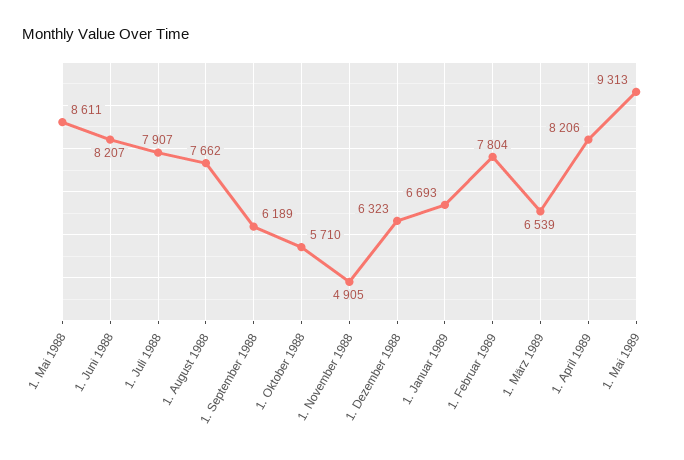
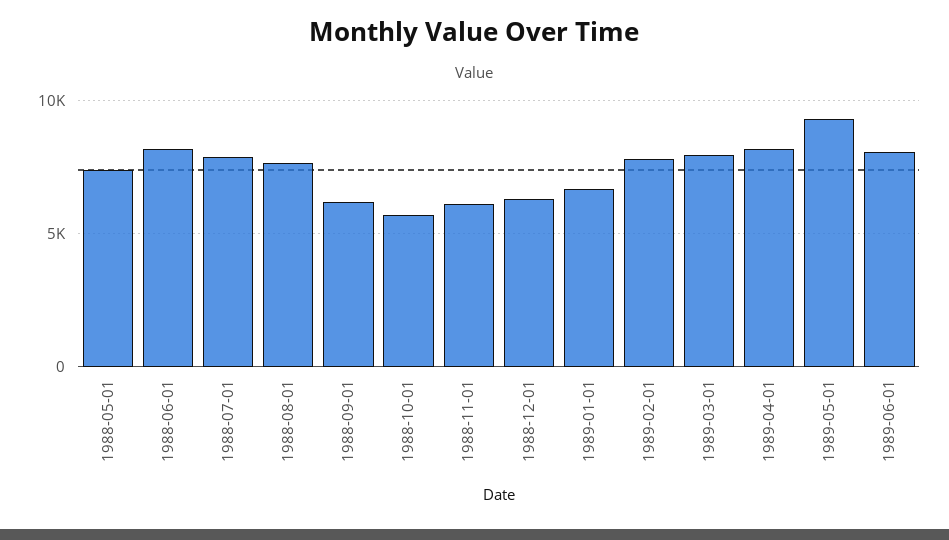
1. Mai 1988: 8611 -> 7500
1. November 1988: 4905 -> 6000
1. März 1989: 6539 -> 8000
1989-06-01: none -> 8000

